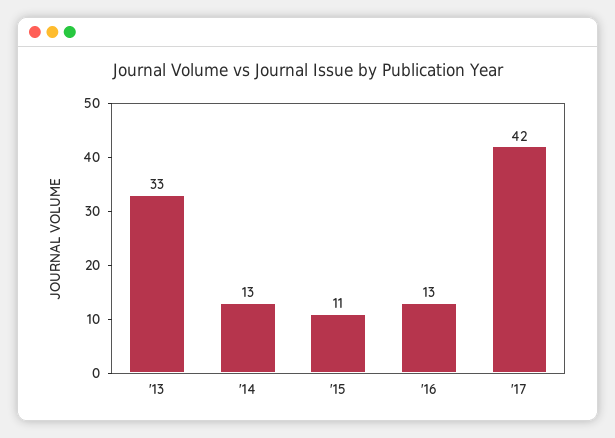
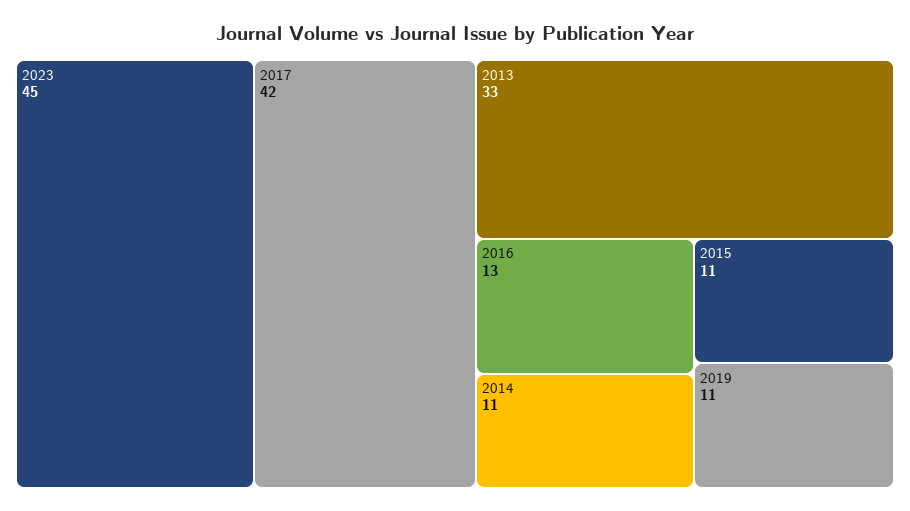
'14: 13 -> 11
2023: none -> 45
2019: none -> 11

